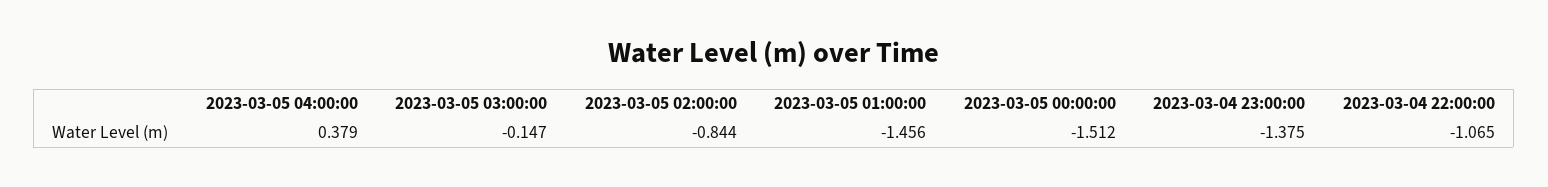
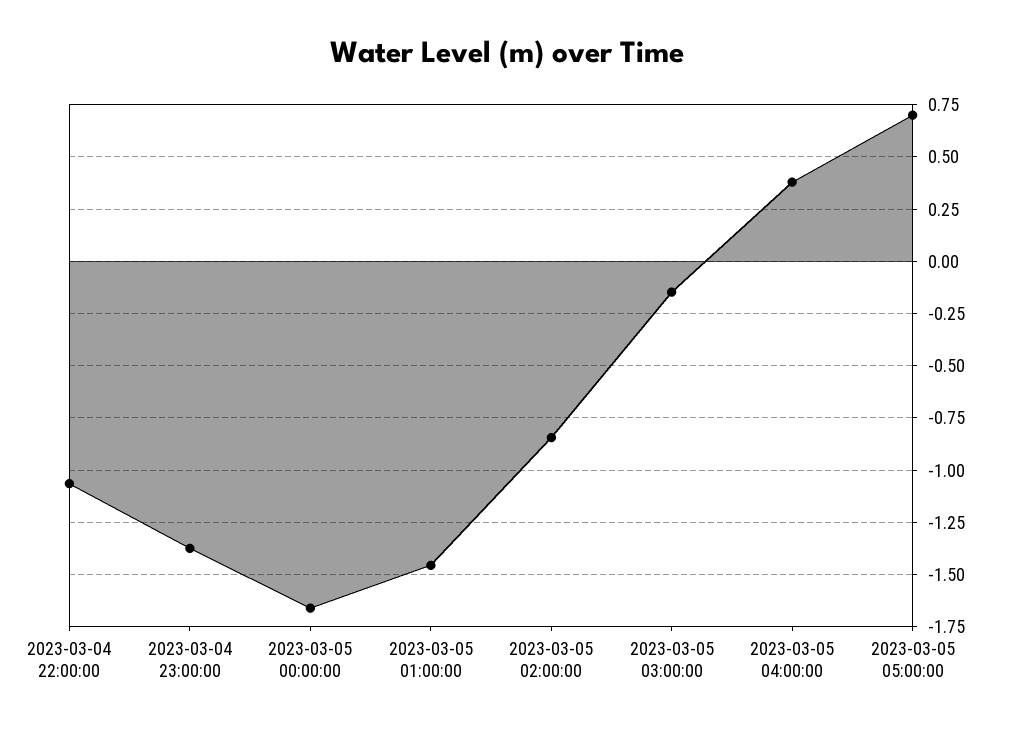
2023-03-05 00:00:00: -1.512 -> -1.65
2023-03-05 05:00:00: none -> 0.7

